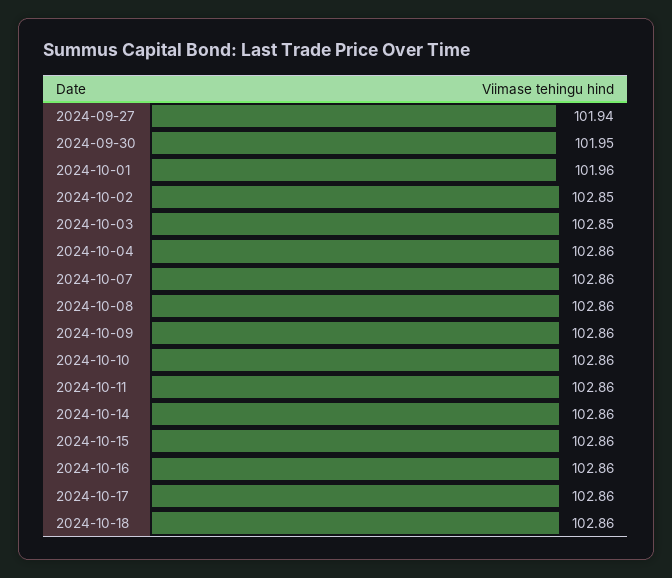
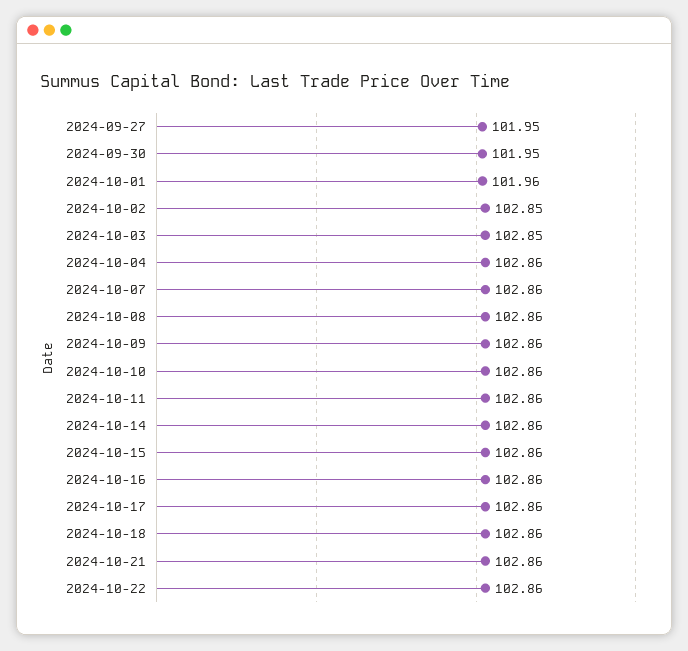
2024-09-27: 101.94 -> 101.95
2024-10-21: none -> 102.86
2024-10-22: none -> 102.86

